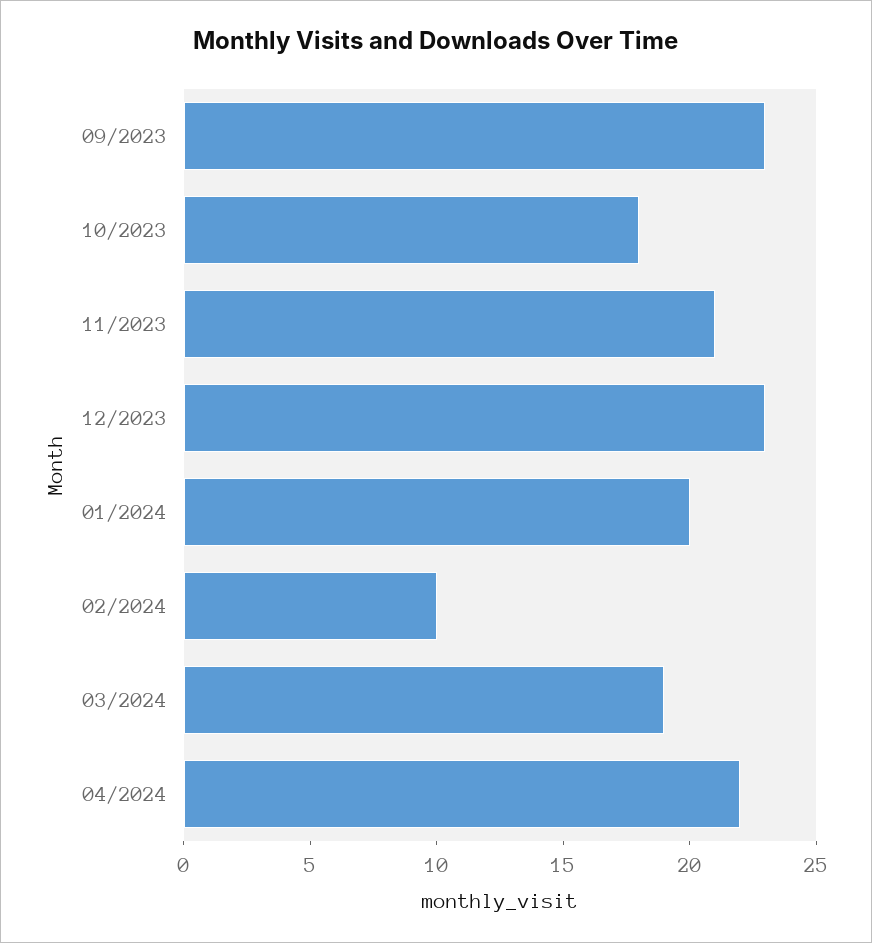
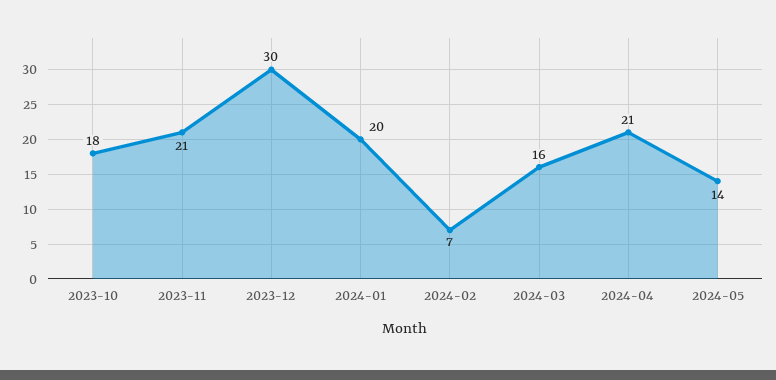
09/2023: 23 -> none
12/2023: 23 -> 30
02/2024: 10 -> 7
03/2024: 19 -> 16
04/2024: 22 -> 21
2024-05: none -> 14

